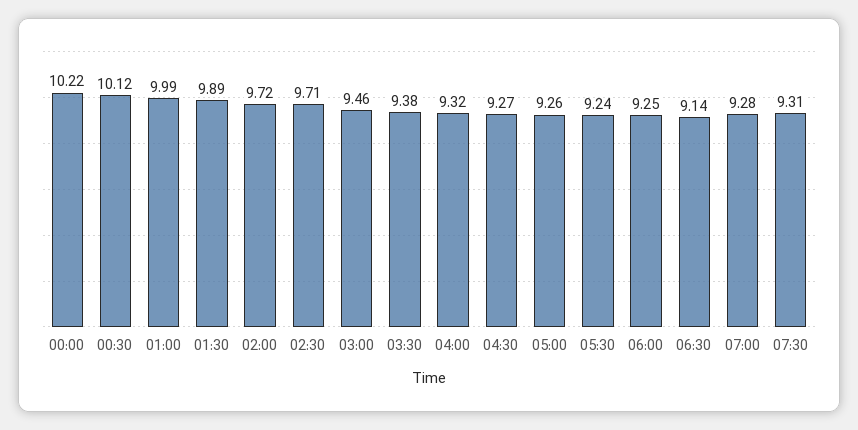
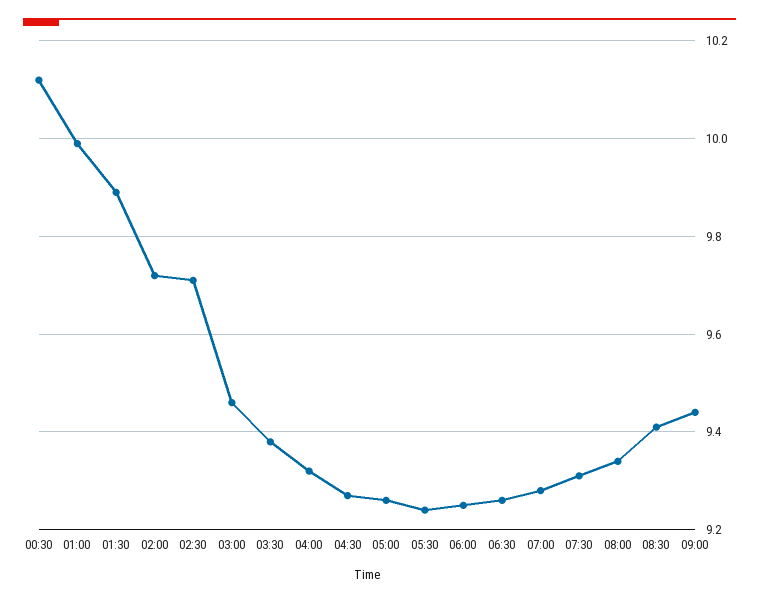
00:00: 10.22 -> none
06:30: 9.14 -> 9.25
08:00: none -> 9.35
08:30: none -> 9.4
09:00: none -> 9.45

